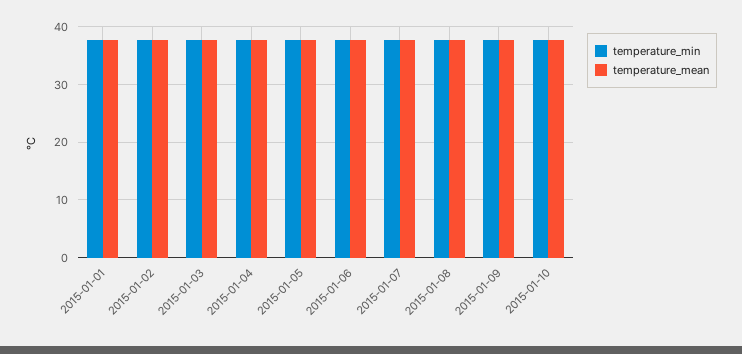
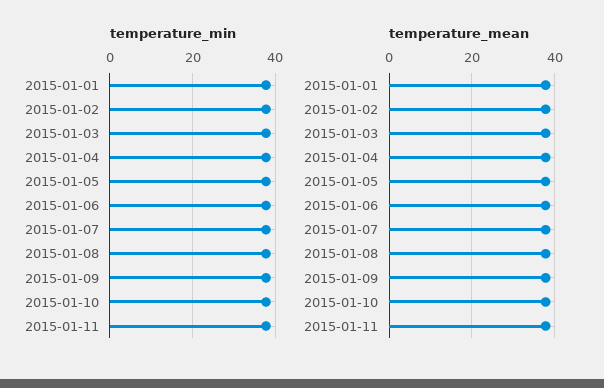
temperature_min, 2015-01-11: none -> 38
temperature_mean, 2015-01-11: none -> 38

